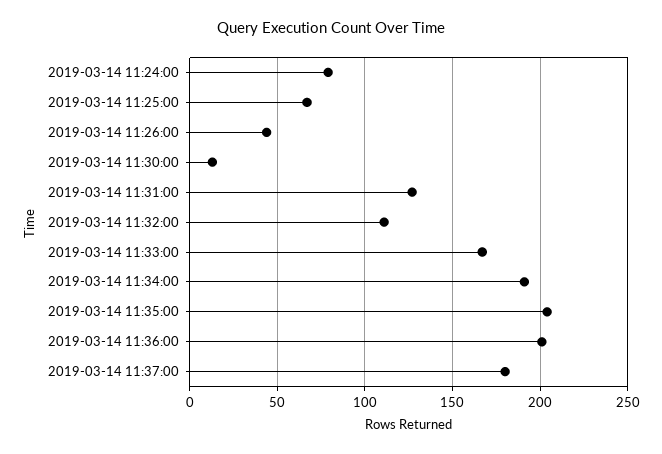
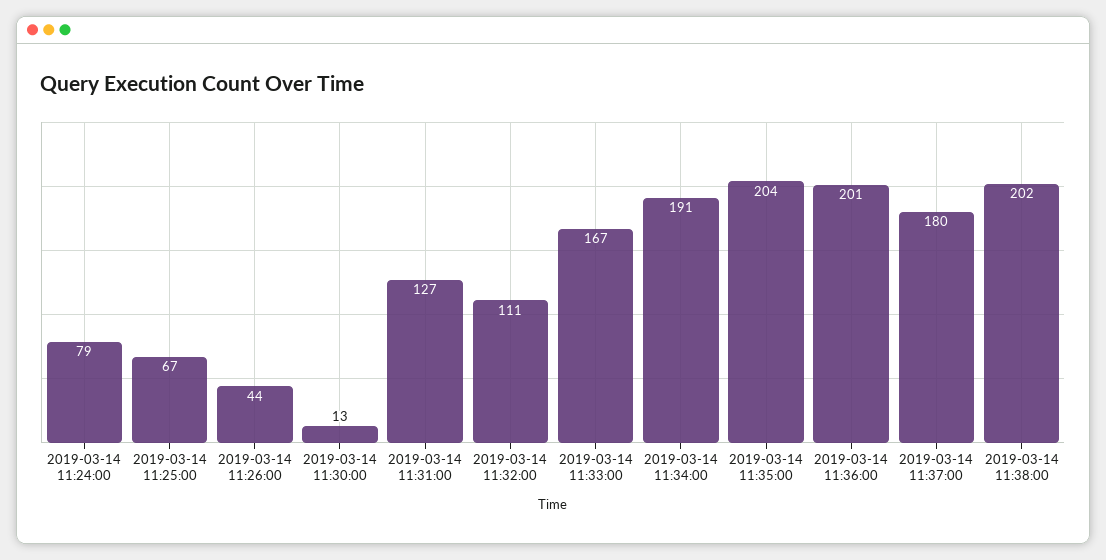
2019-03-14 11:38:00: none -> 202

